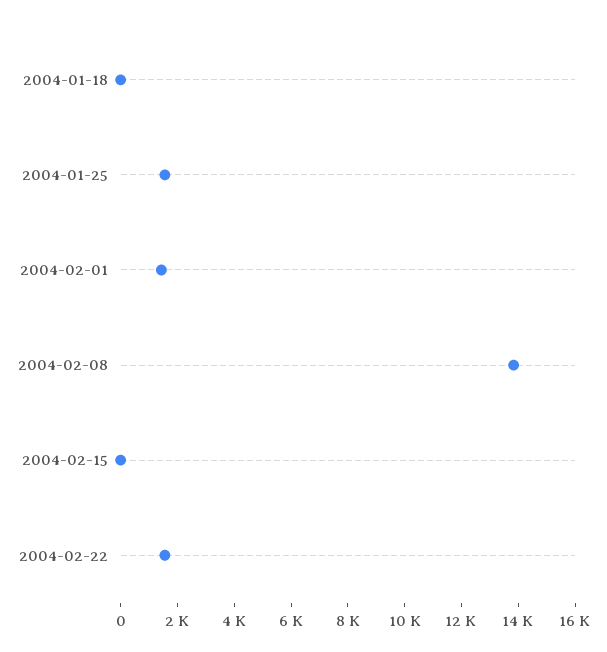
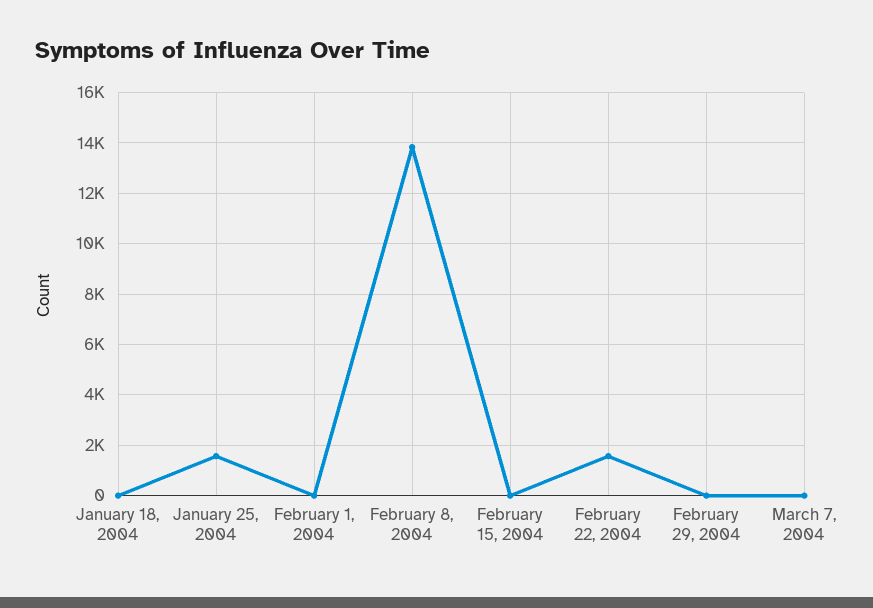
2004-02-01: 1500 -> 0
February 29, 2004: none -> 0
March 7, 2004: none -> 0

